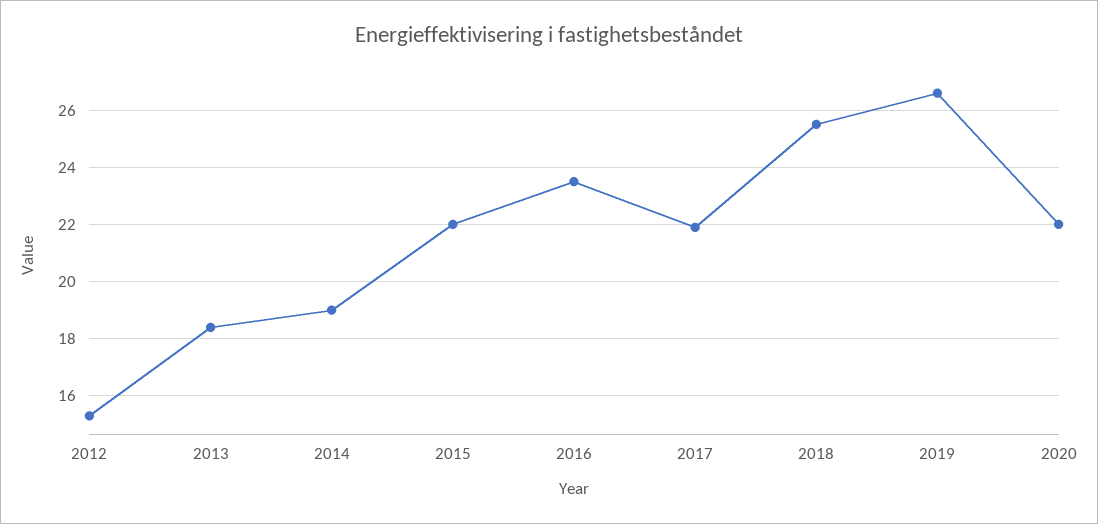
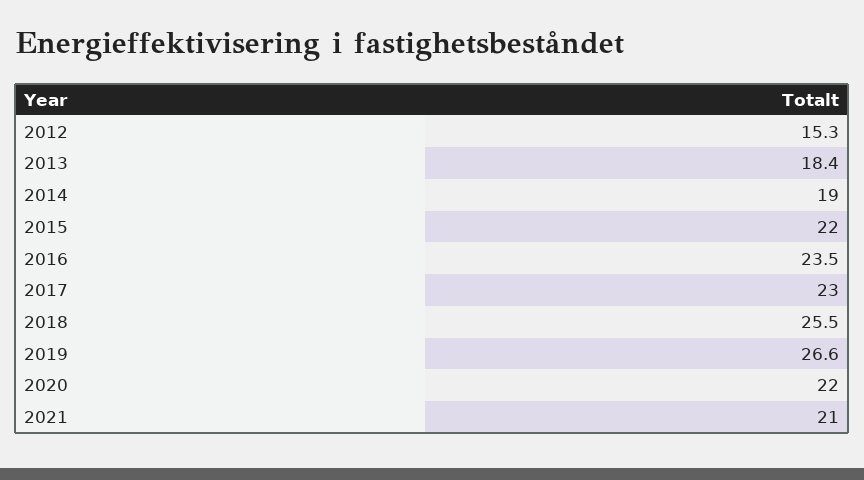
2017: 22 -> 23
2021: none -> 21

